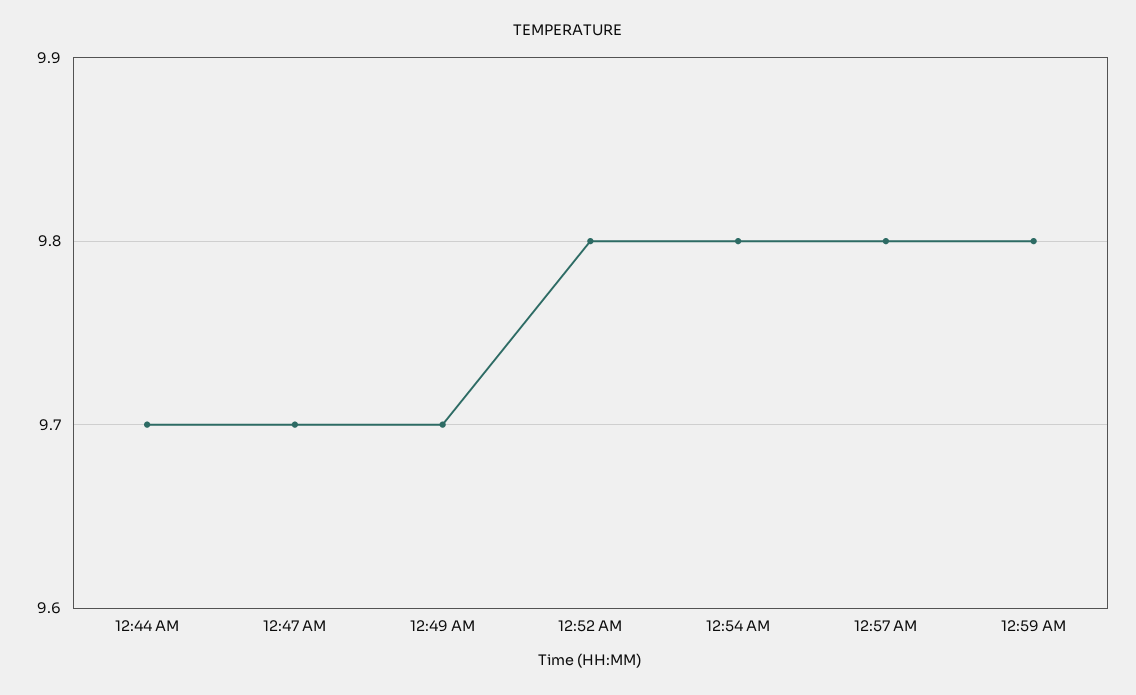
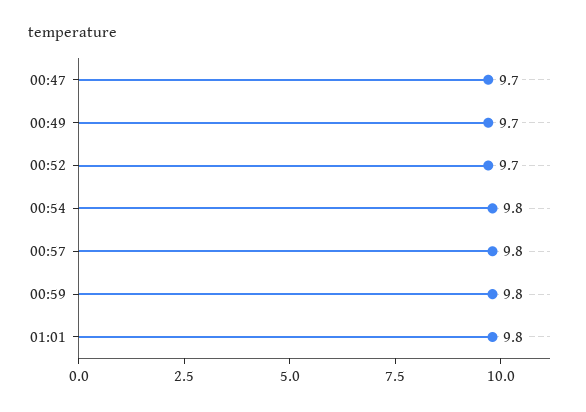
12:44 AM: 9.7 -> none
12:52 AM: 9.8 -> 9.7
01:01: none -> 9.8

